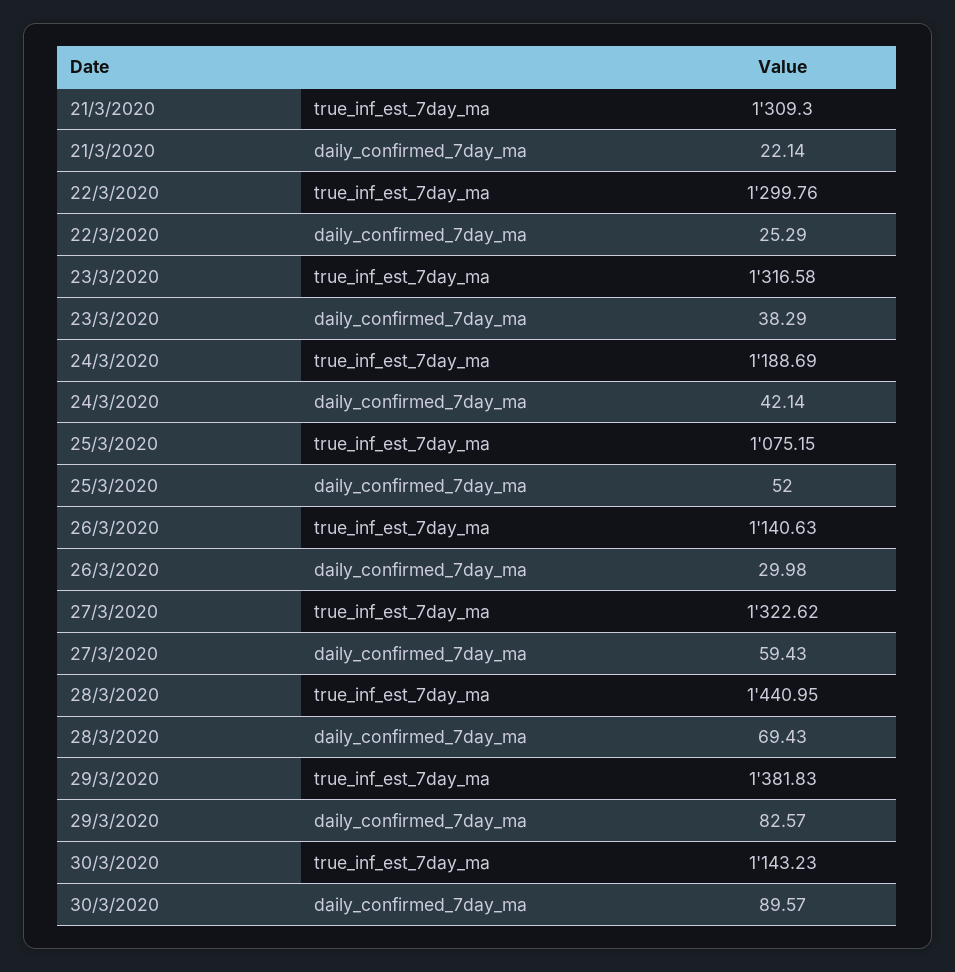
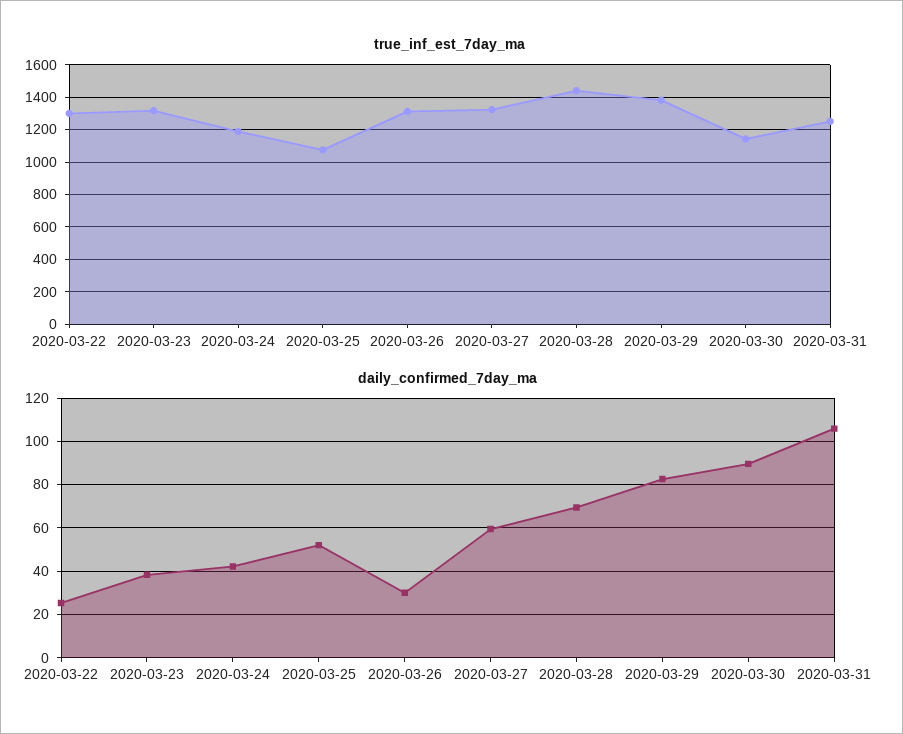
true_inf_est_7day_ma, 21/3/2020: 1309.3 -> none
daily_confirmed_7day_ma, 21/3/2020: 22.14 -> none
true_inf_est_7day_ma, 26/3/2020: 1140.63 -> 1300
true_inf_est_7day_ma, 2020-03-31: none -> 1250
daily_confirmed_7day_ma, 2020-03-31: none -> 105

